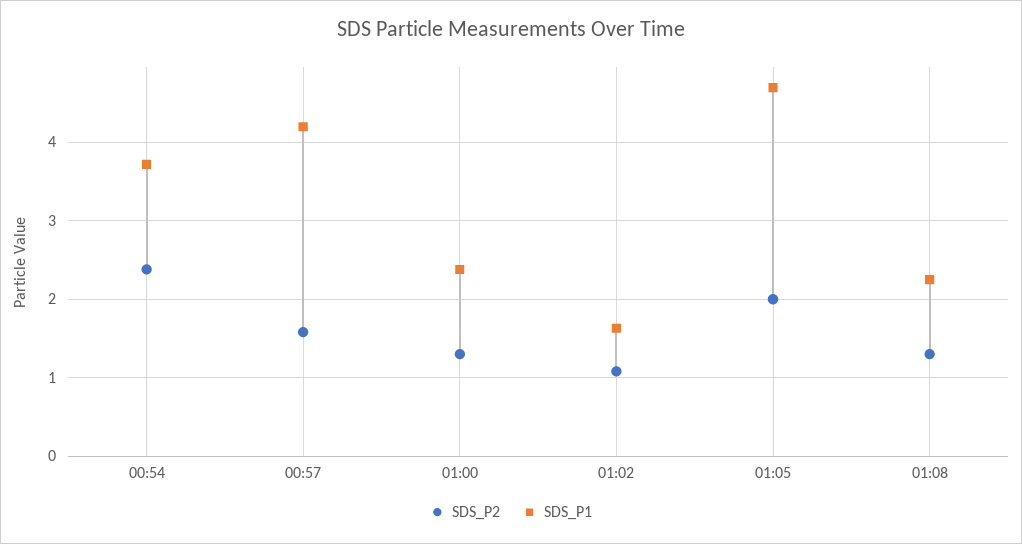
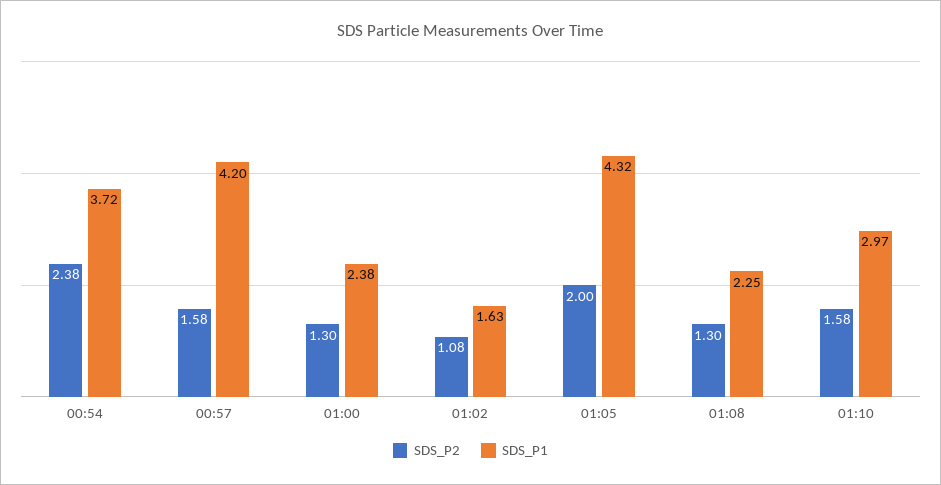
SDS_P1, 01:05: 4.7 -> 4.32
SDS_P2, 01:10: none -> 1.58
SDS_P1, 01:10: none -> 2.97

